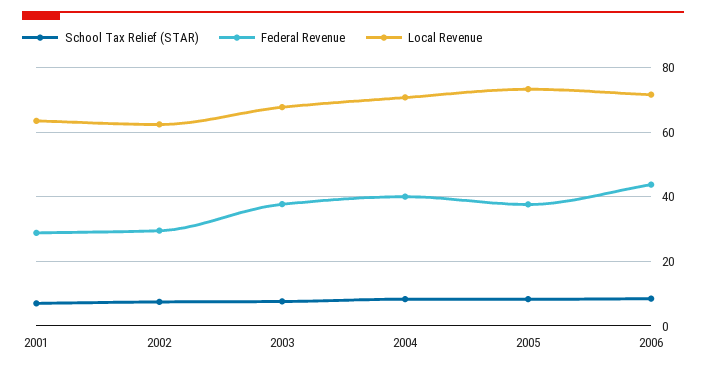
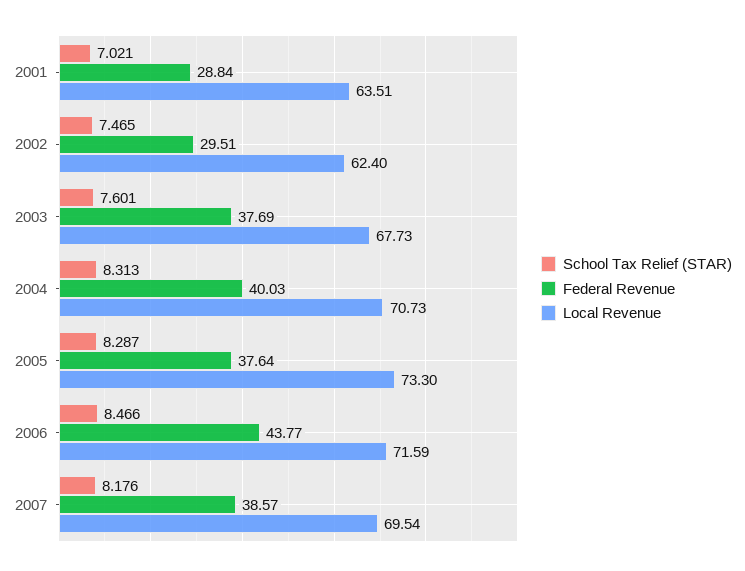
School Tax Relief (STAR), 2007: none -> 8.176
Federal Revenue, 2007: none -> 38.57
Local Revenue, 2007: none -> 69.54

